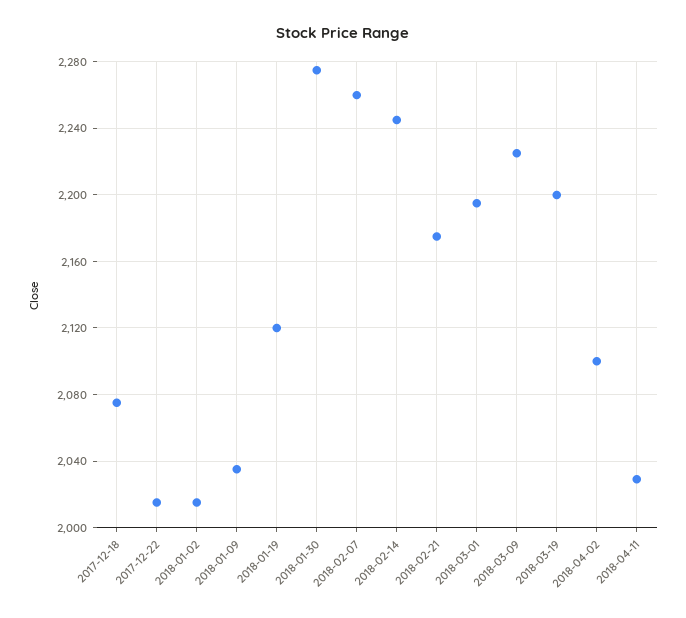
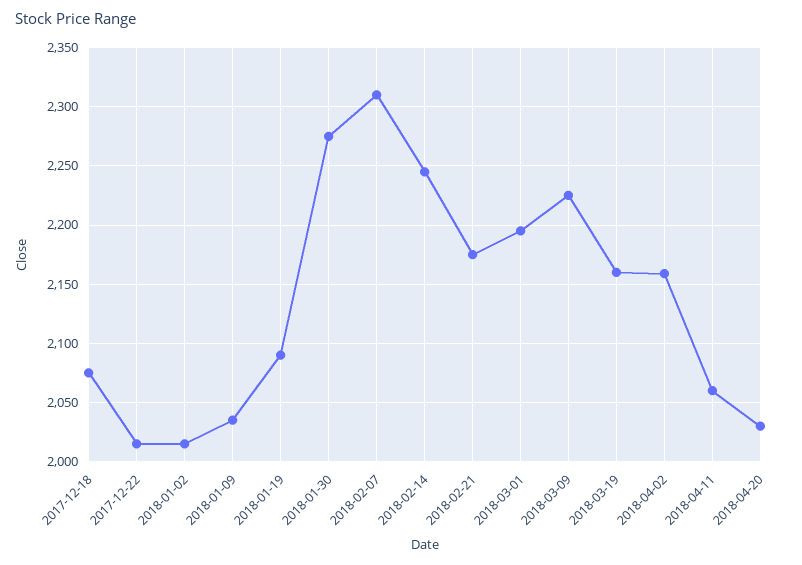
2018-01-19: 2120 -> 2090
2018-02-07: 2260 -> 2310
2018-03-19: 2200 -> 2160
2018-04-02: 2100 -> 2160
2018-04-11: 2030 -> 2060
2018-04-20: none -> 2030

